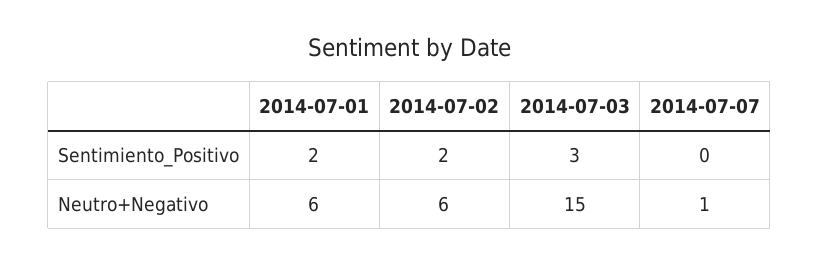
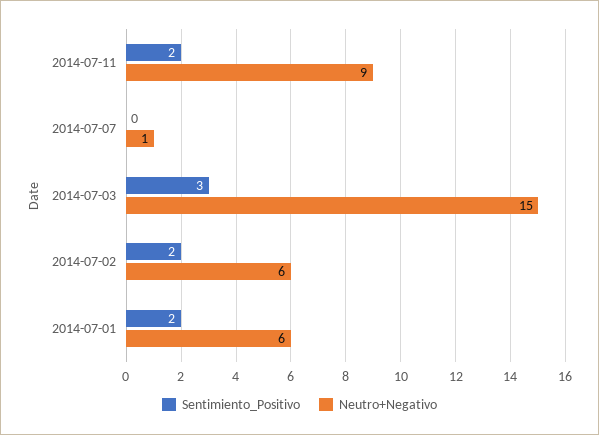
Sentimiento_Positivo, 2014-07-11: none -> 2
Neutro+Negativo, 2014-07-11: none -> 9

